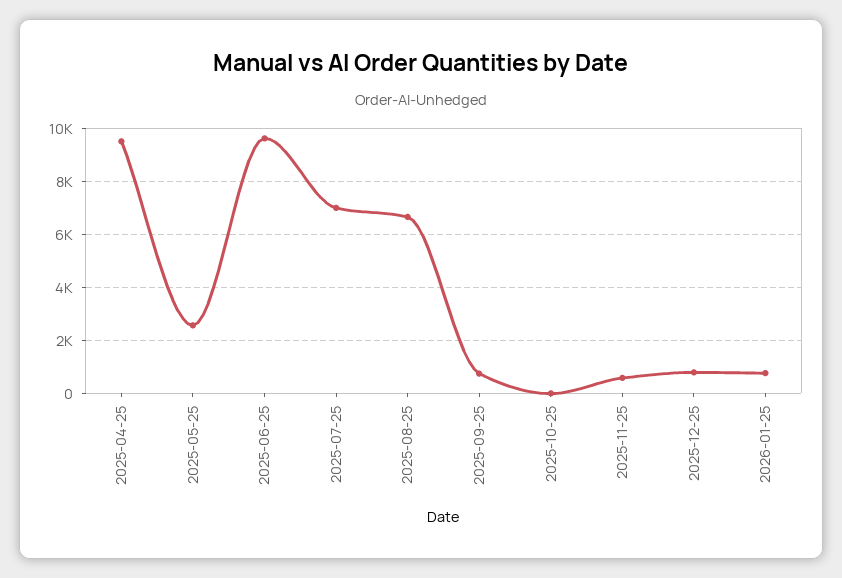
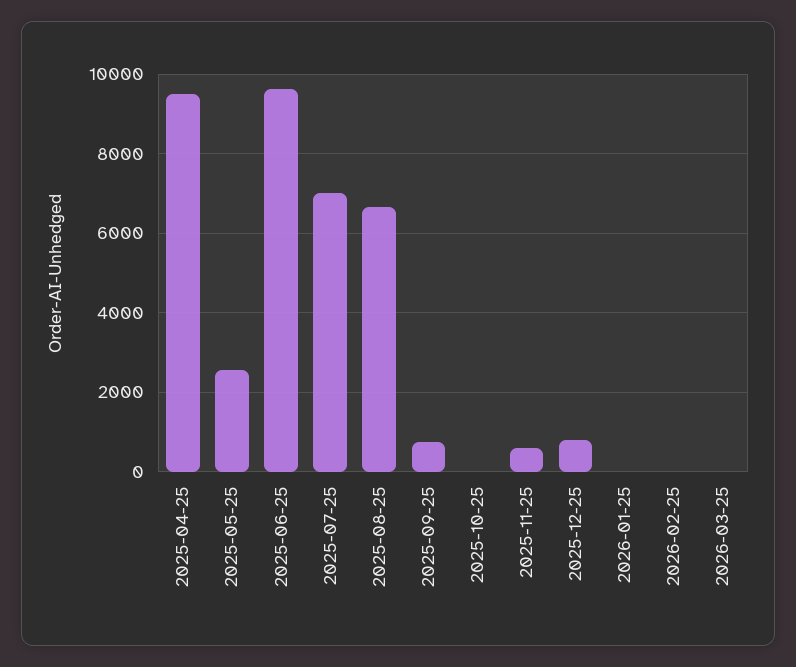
2026-01-25: 750 -> 0
2026-02-25: none -> 0
2026-03-25: none -> 0

